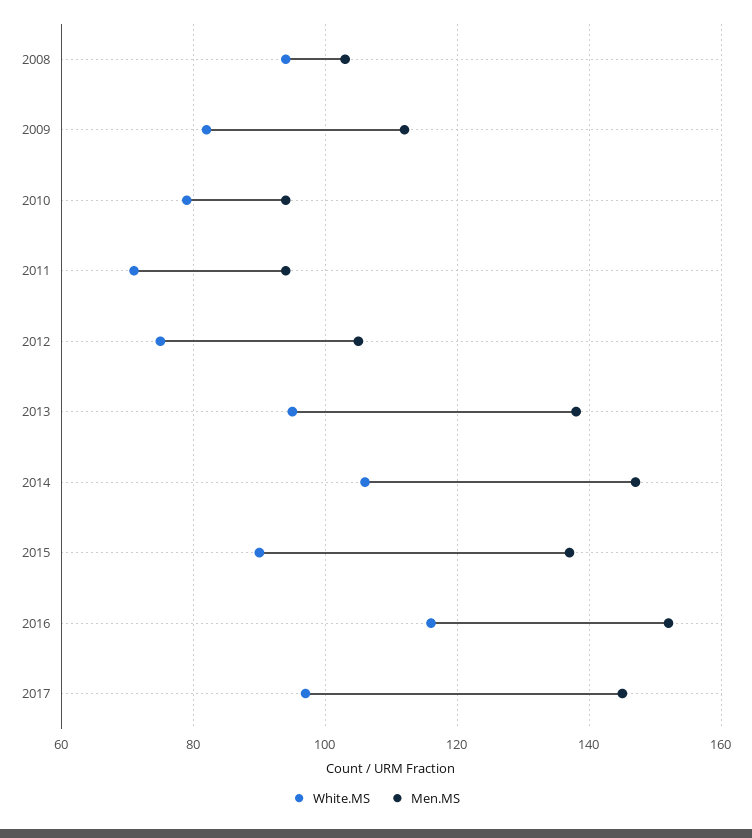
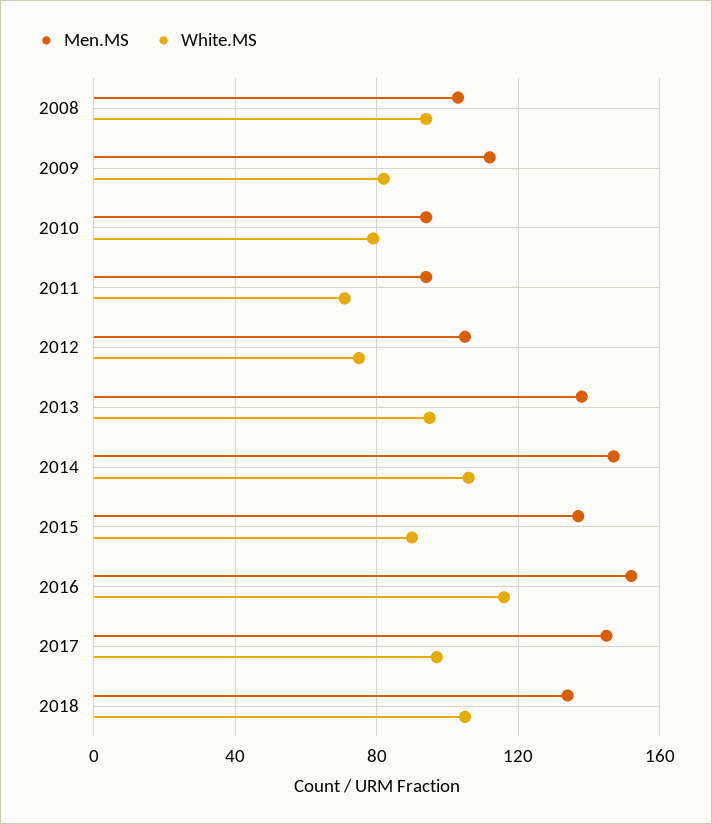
Men.MS, 2018: none -> 135
White.MS, 2018: none -> 105

